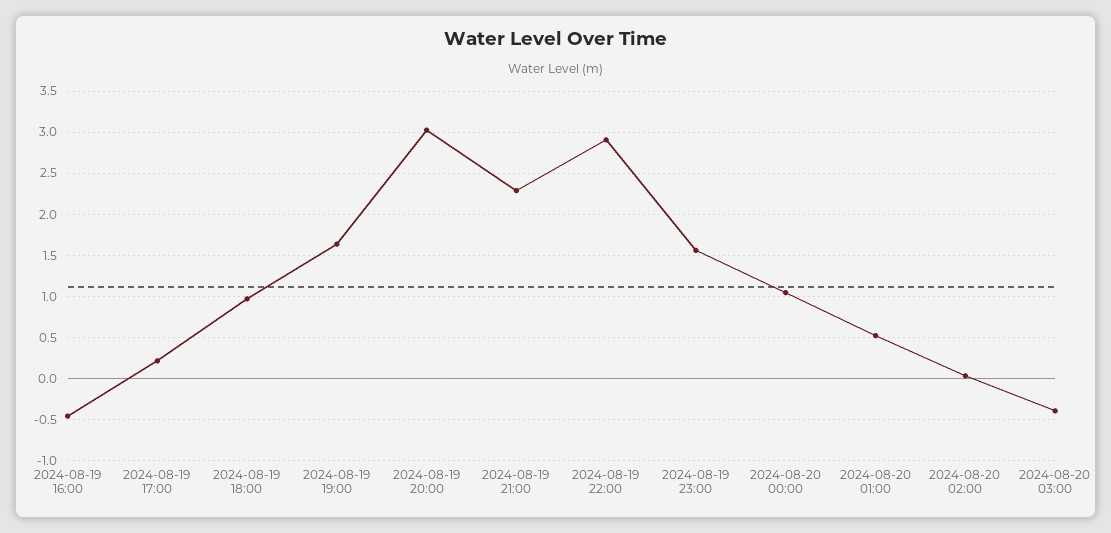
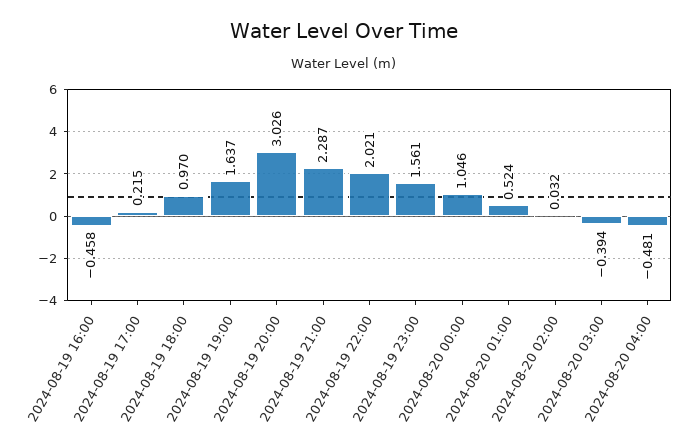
2024-08-19 22:00: 2.9 -> 2.021
2024-08-20 04:00: none -> -0.481

